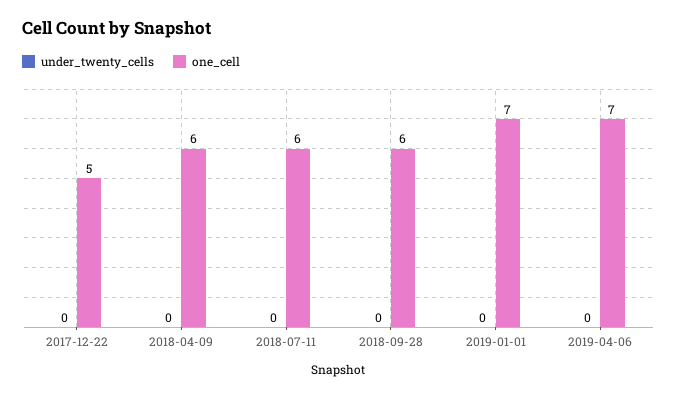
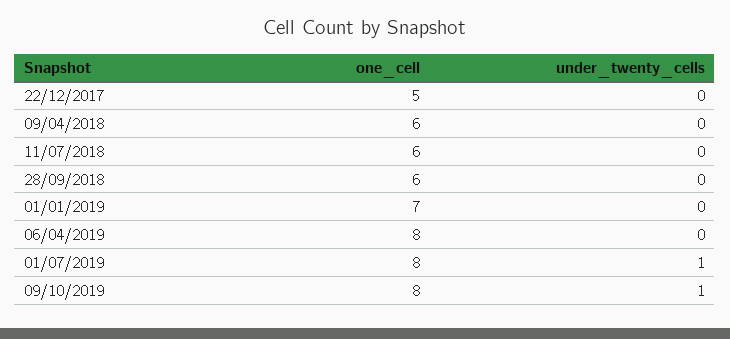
one_cell, 2019-04-06: 7 -> 8
one_cell, 01/07/2019: none -> 8
under_twenty_cells, 01/07/2019: none -> 1
one_cell, 09/10/2019: none -> 8
under_twenty_cells, 09/10/2019: none -> 1

